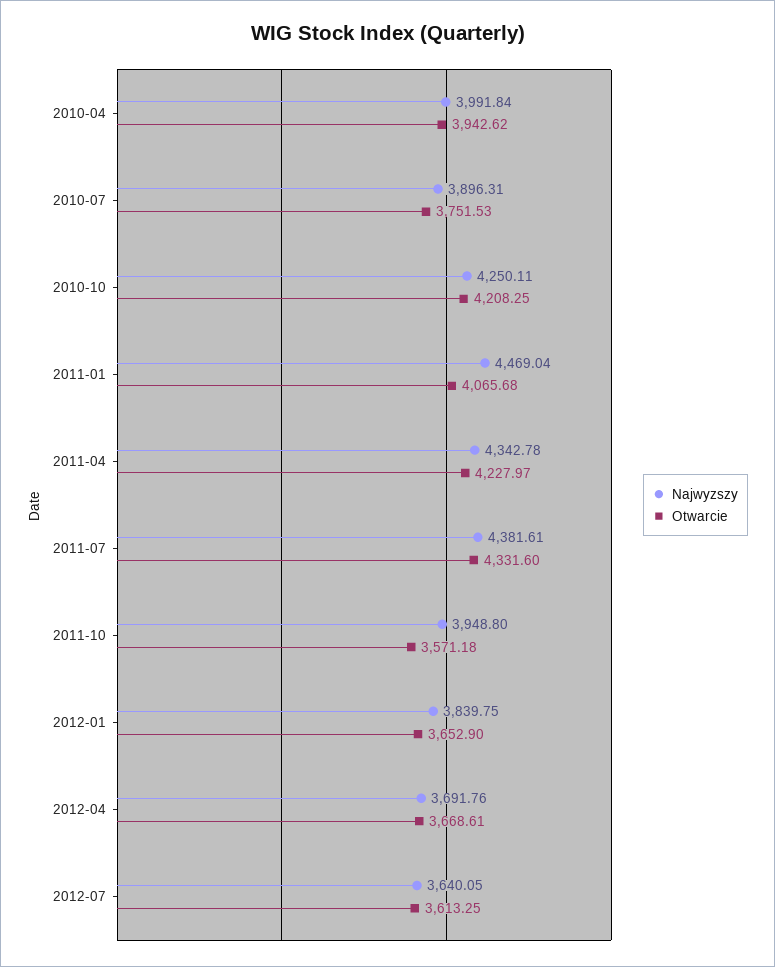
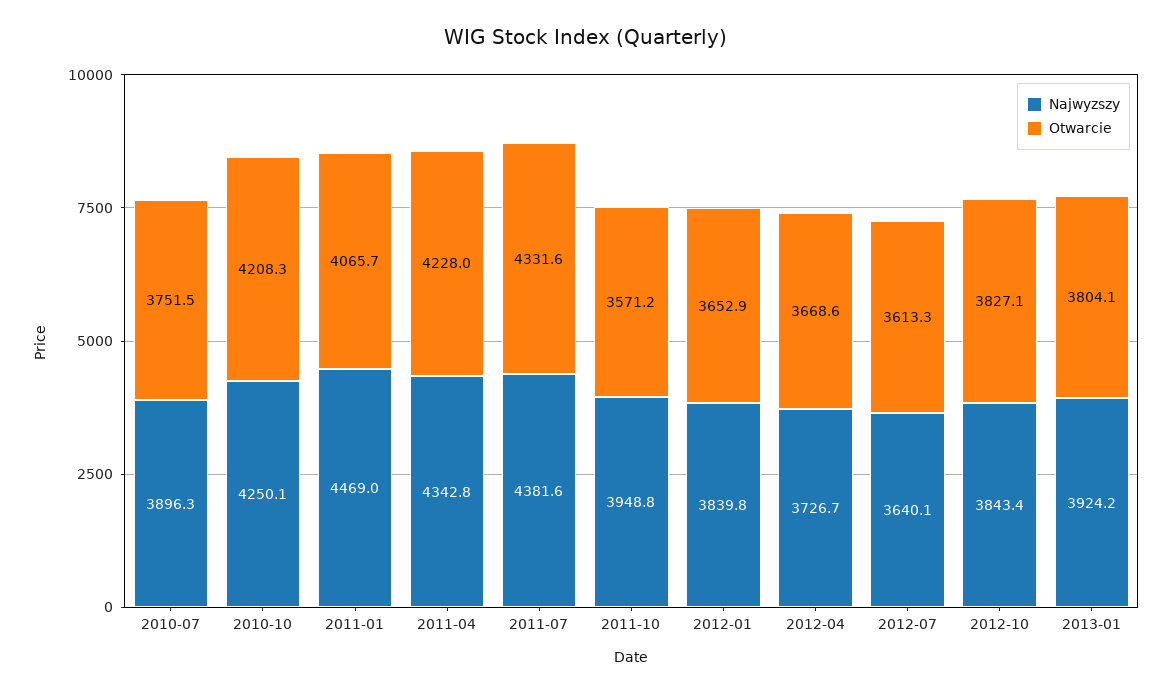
Najwyzszy, 2010-04: 3991.84 -> none
Otwarcie, 2010-04: 3942.62 -> none
Najwyzszy, 2012-04: 3691.76 -> 3726.7
Najwyzszy, 2012-10: none -> 3843.4
Otwarcie, 2012-10: none -> 3827.1
Najwyzszy, 2013-01: none -> 3924.2
Otwarcie, 2013-01: none -> 3804.1

